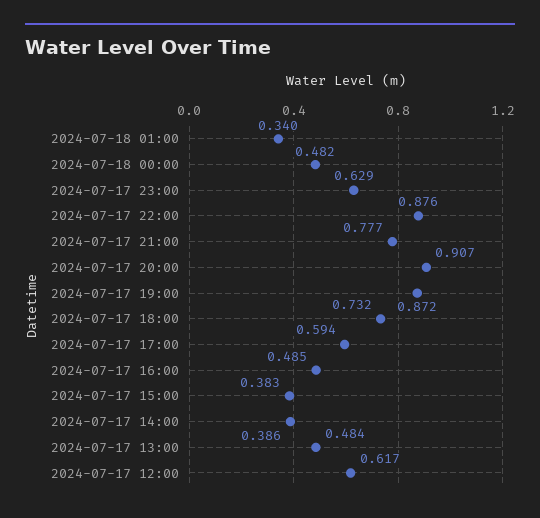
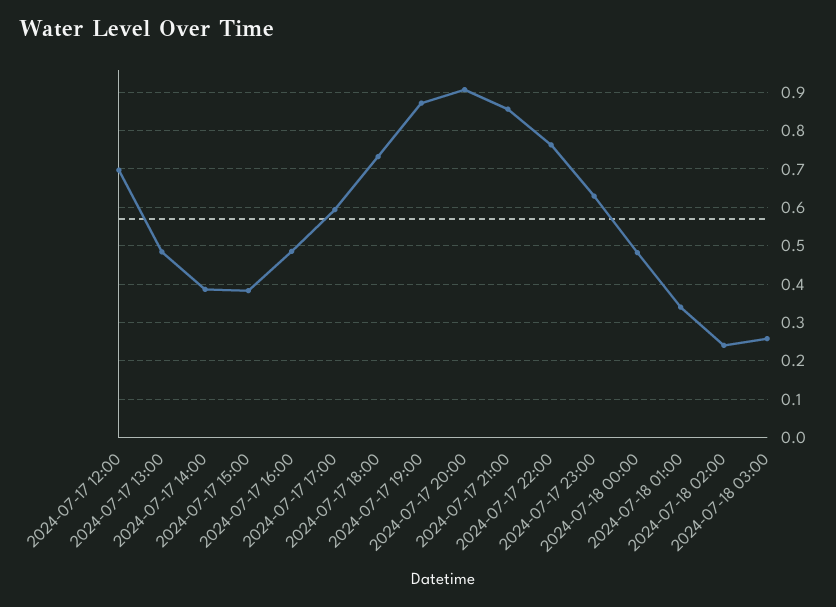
2024-07-17 22:00: 0.876 -> 0.76
2024-07-17 21:00: 0.777 -> 0.86
2024-07-17 12:00: 0.617 -> 0.7
2024-07-18 02:00: none -> 0.24
2024-07-18 03:00: none -> 0.26

